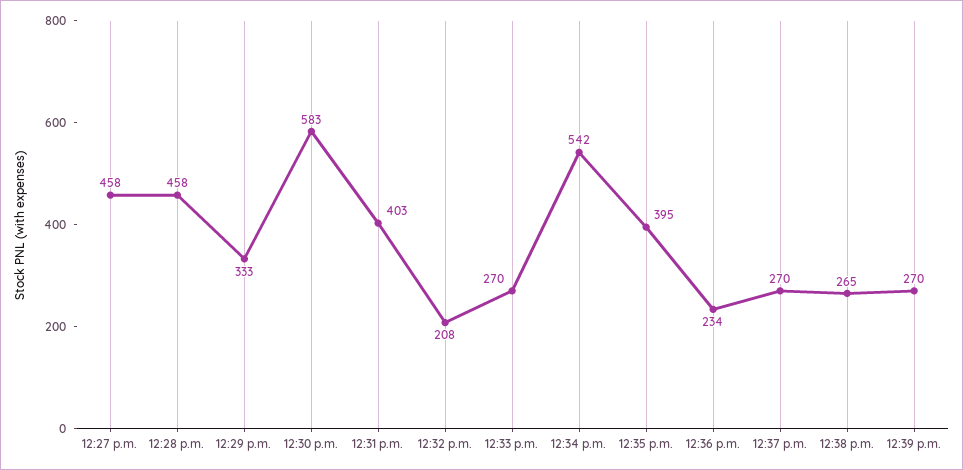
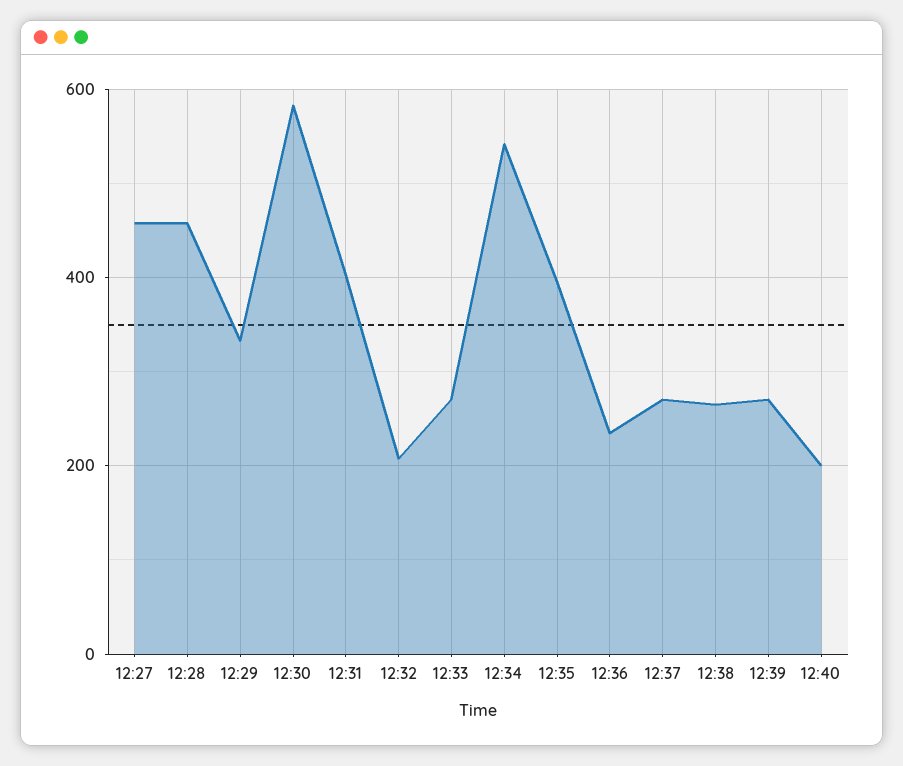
12:40: none -> 200

